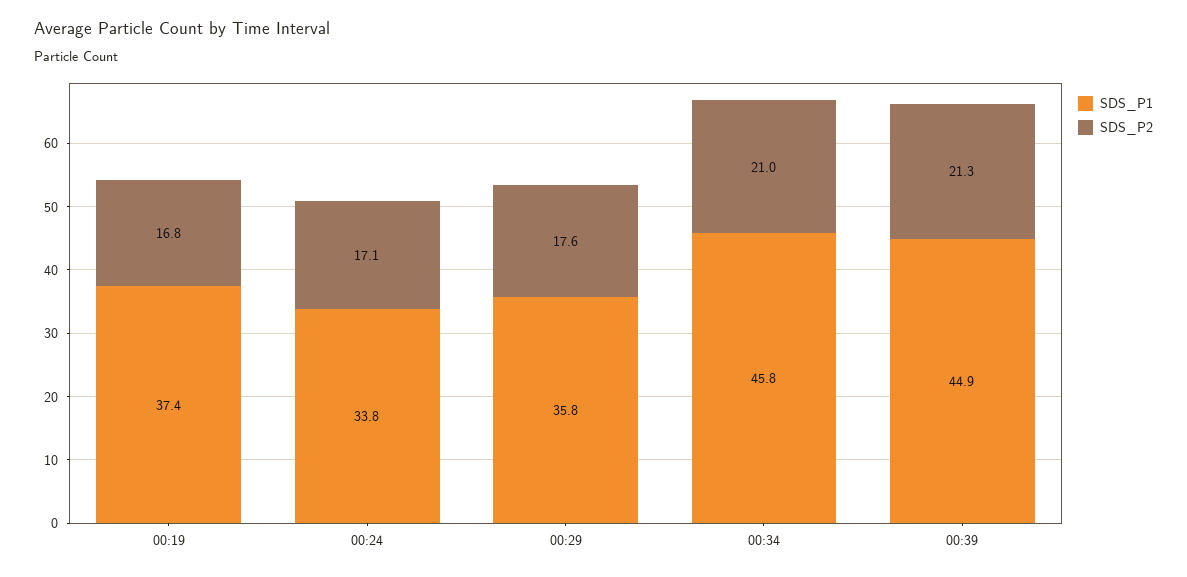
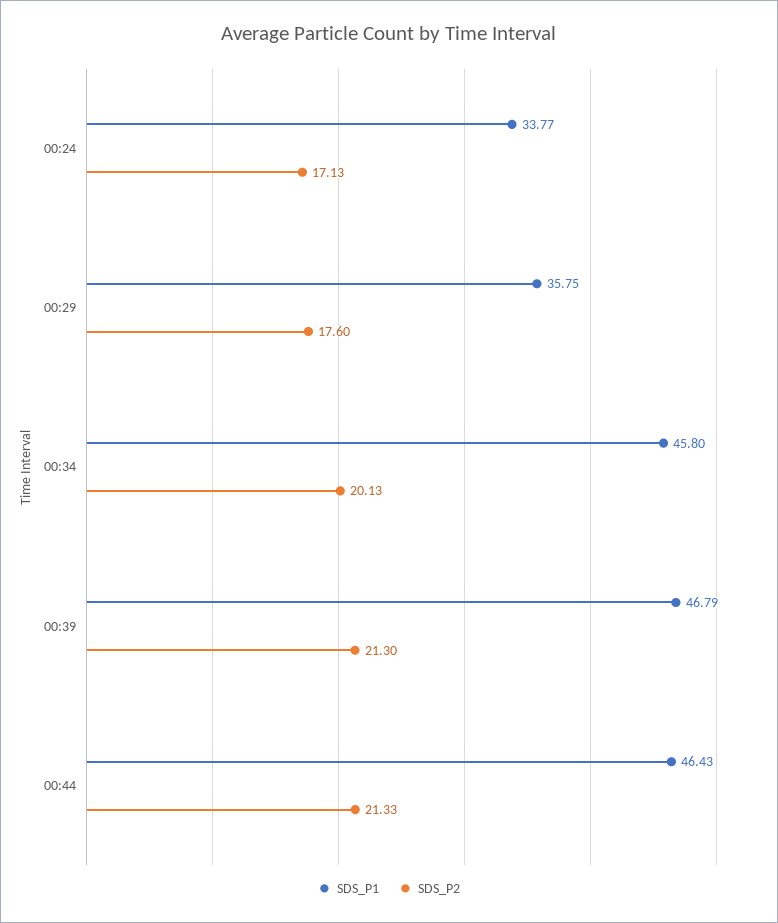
SDS_P1, 00:19: 37.4 -> none
SDS_P2, 00:19: 16.8 -> none
SDS_P2, 00:34: 21 -> 20.13
SDS_P1, 00:39: 44.9 -> 46.79
SDS_P1, 00:44: none -> 46.43
SDS_P2, 00:44: none -> 21.33

